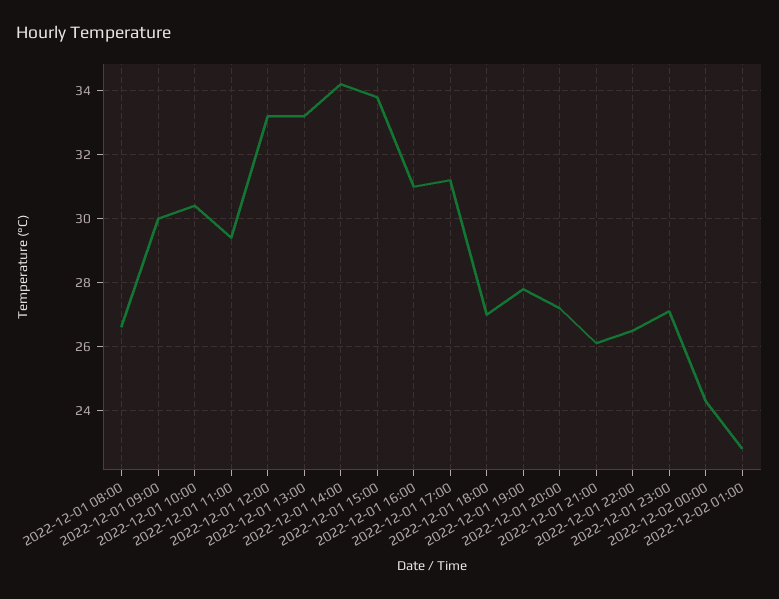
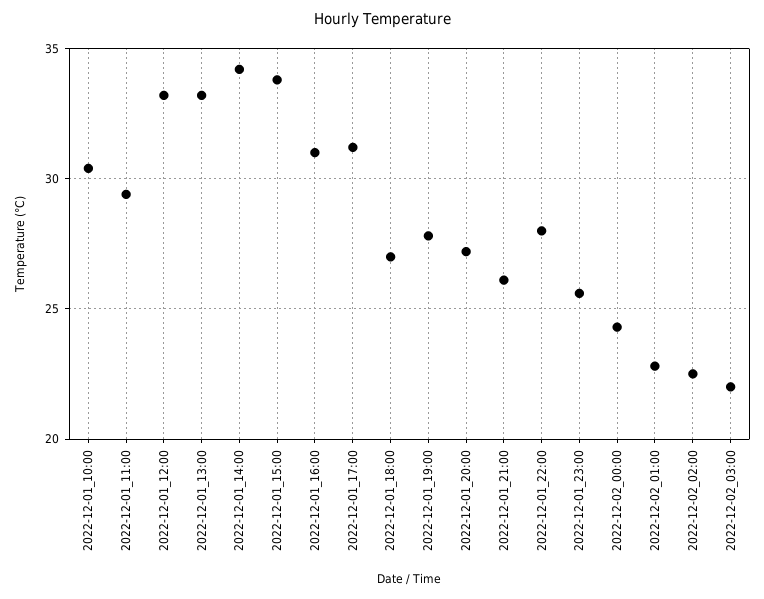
2022-12-01 08:00: 26.5 -> none
2022-12-01 09:00: 30 -> none
2022-12-01 22:00: 26.5 -> 28
2022-12-01 23:00: 27 -> 25.5
2022-12-02_02:00: none -> 22.5
2022-12-02_03:00: none -> 22

